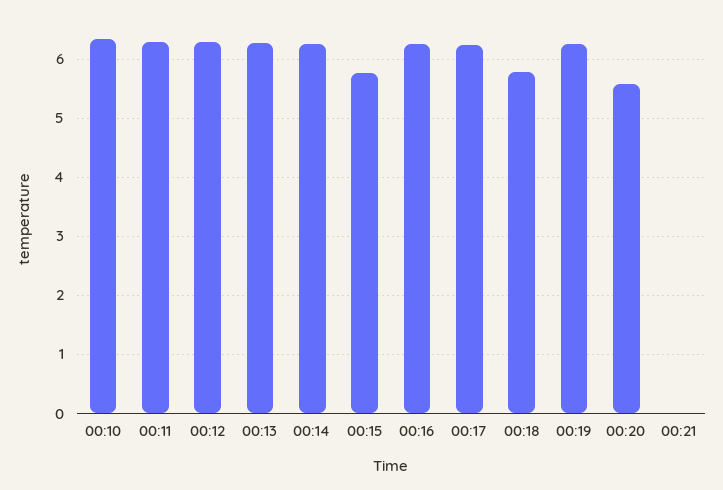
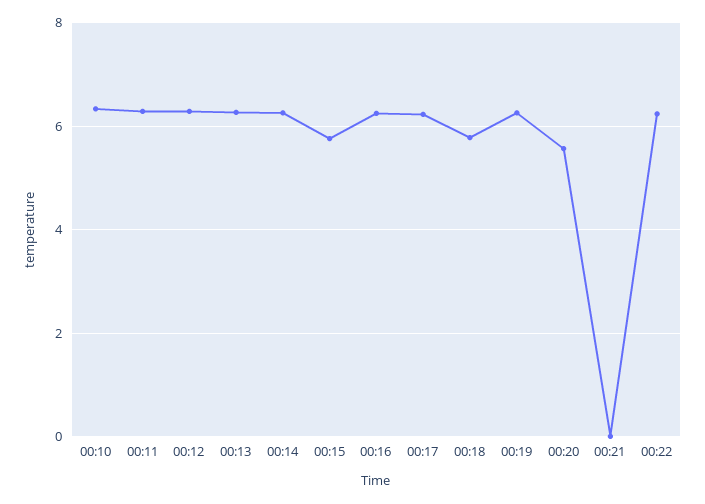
00:22: none -> 6.2

